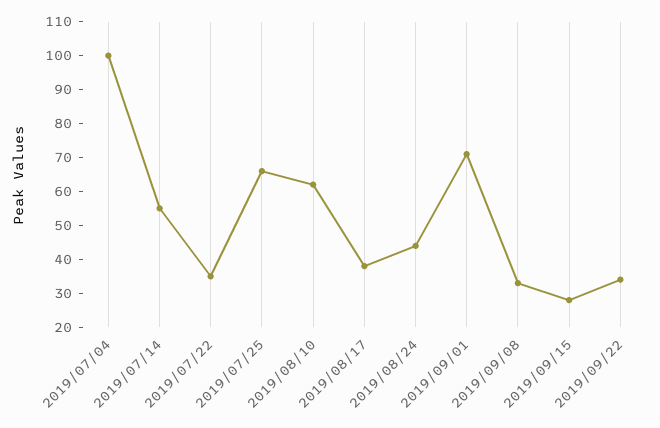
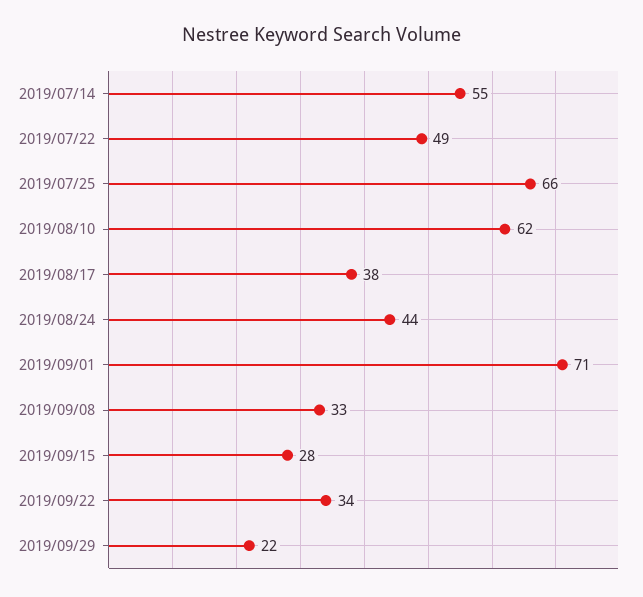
2019/07/04: 100 -> none
2019/07/22: 35 -> 49
2019/09/29: none -> 22

